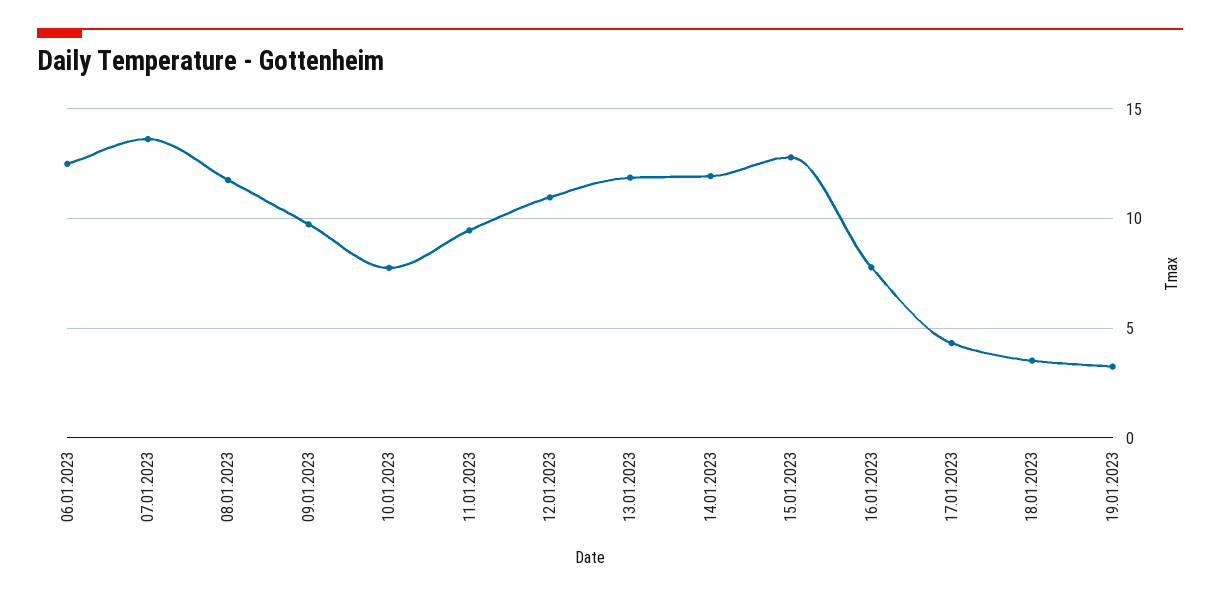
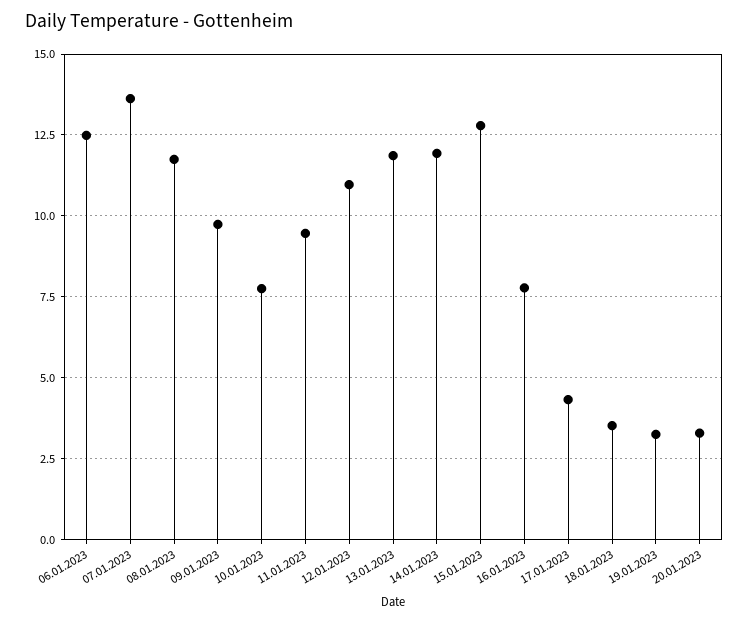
20.01.2023: none -> 3.25

